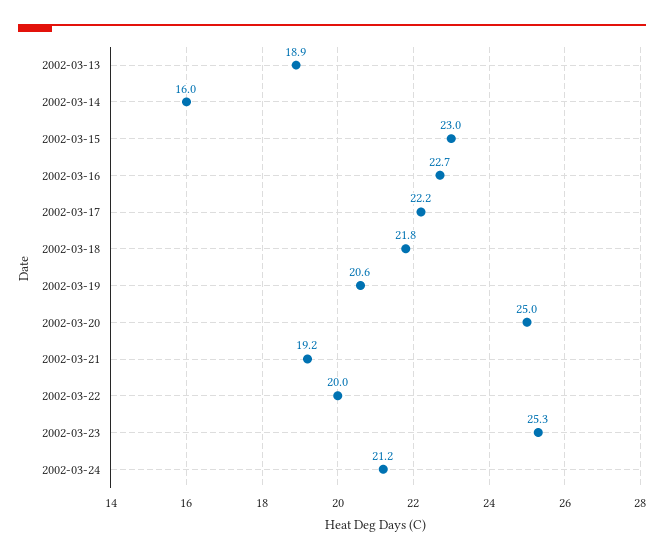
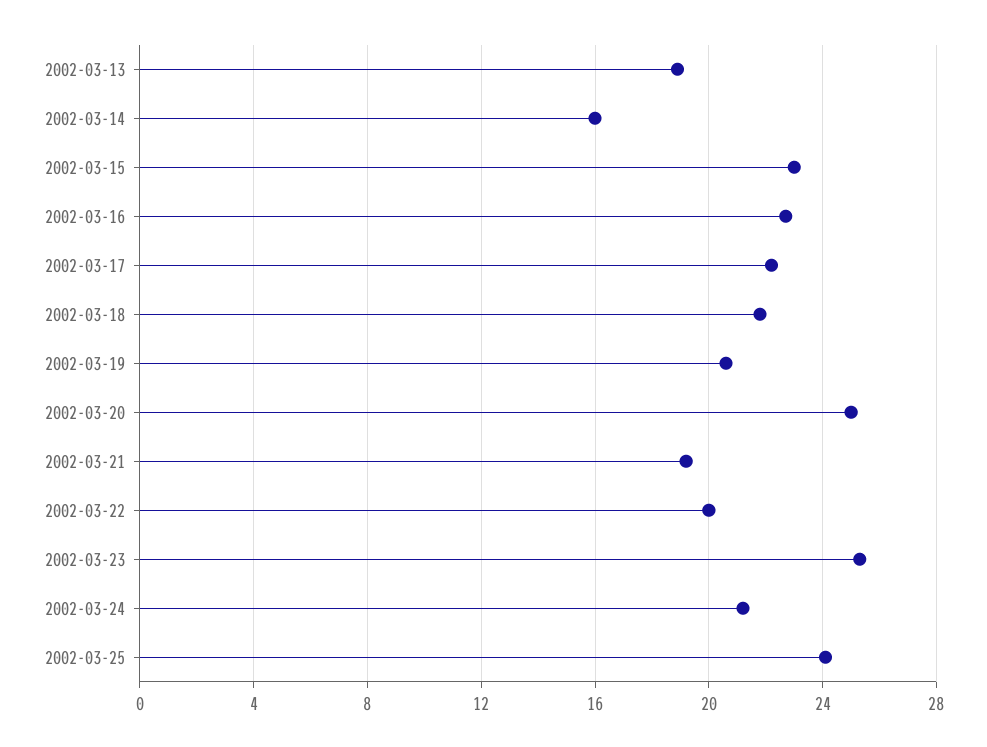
2002-03-25: none -> 24

